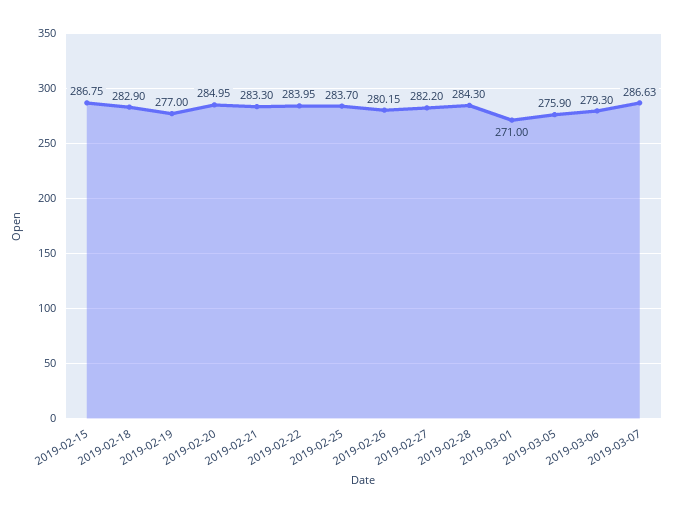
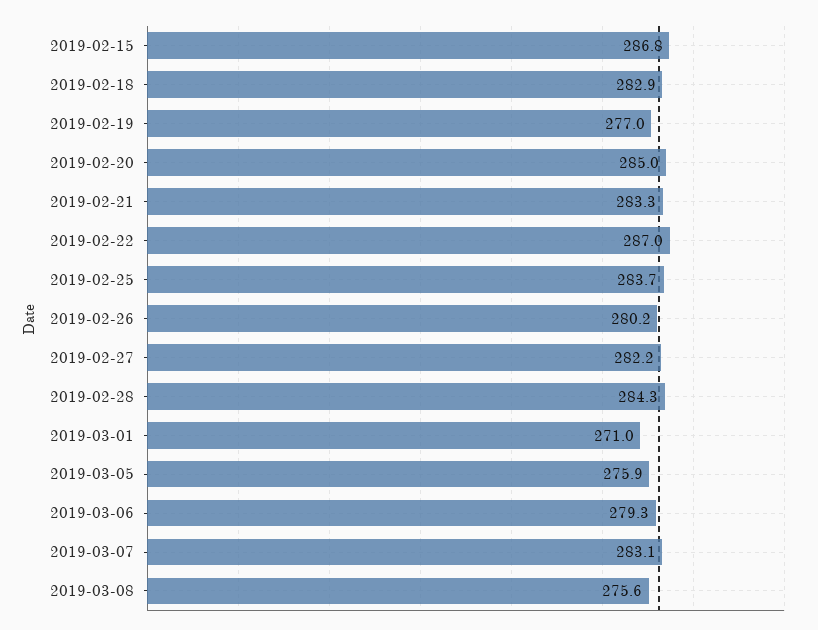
2019-02-22: 283.95 -> 287
2019-03-07: 286.63 -> 283.1
2019-03-08: none -> 275.6

